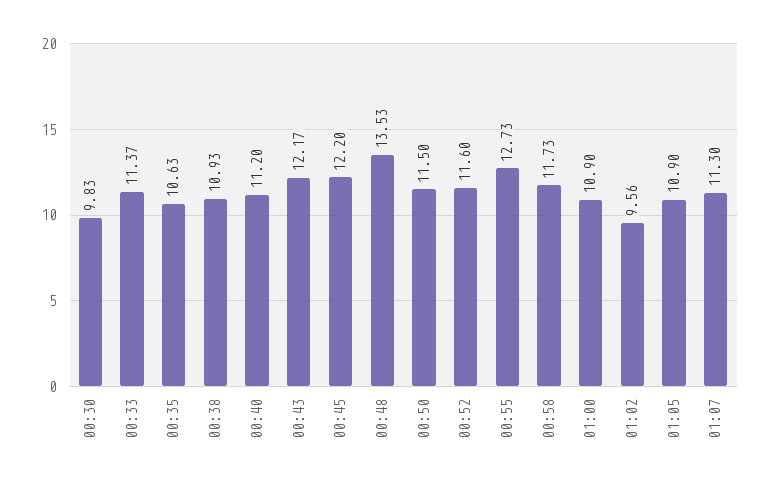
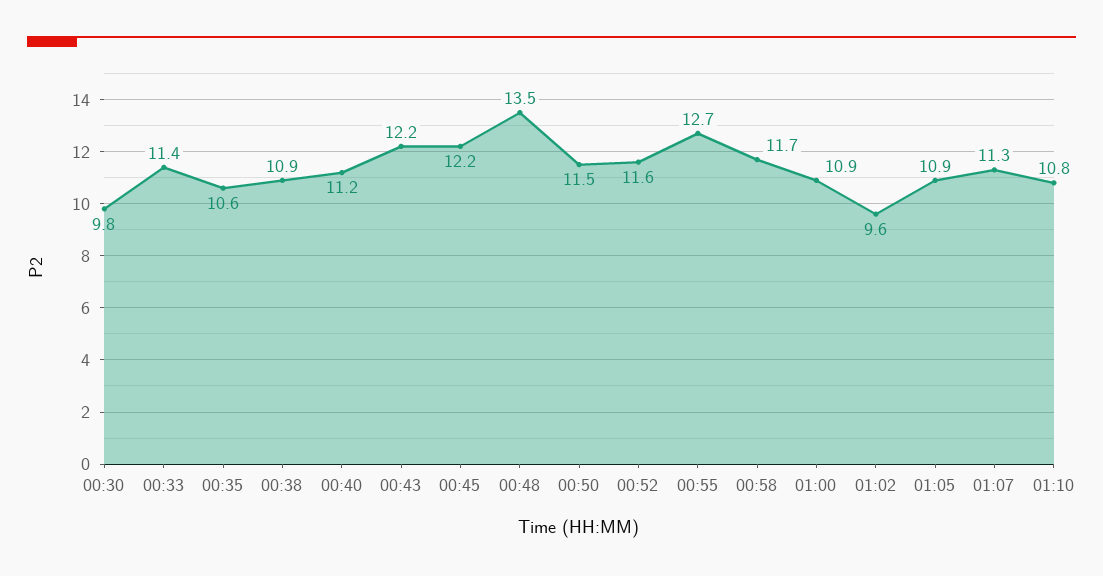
01:10: none -> 10.8

